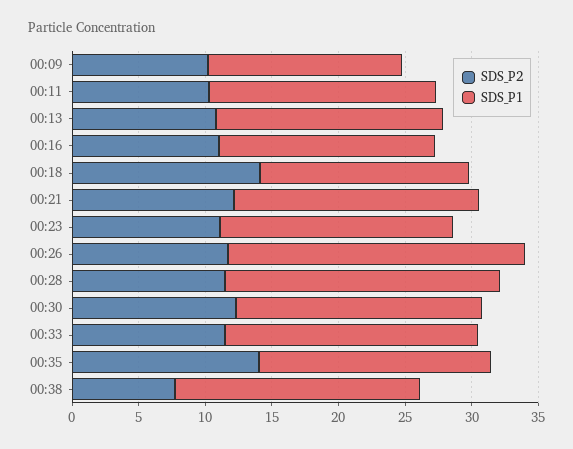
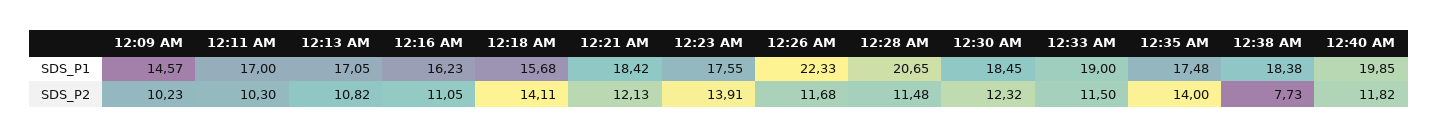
SDS_P2, 00:23: 11 -> 13.91
SDS_P1, 12:40 AM: none -> 19.85
SDS_P2, 12:40 AM: none -> 11.82

